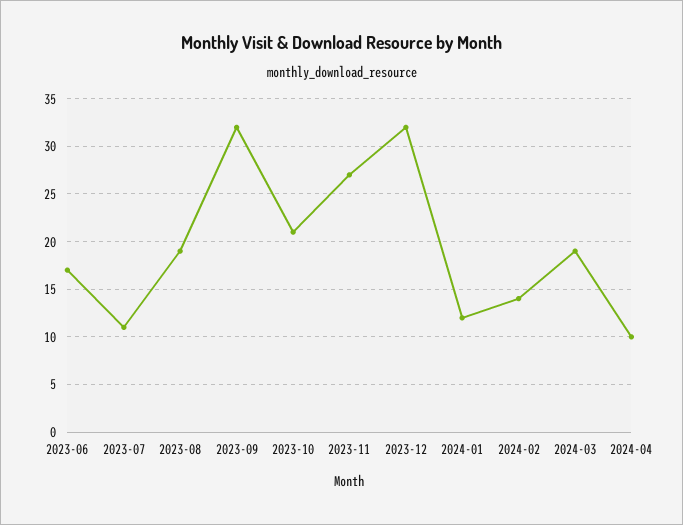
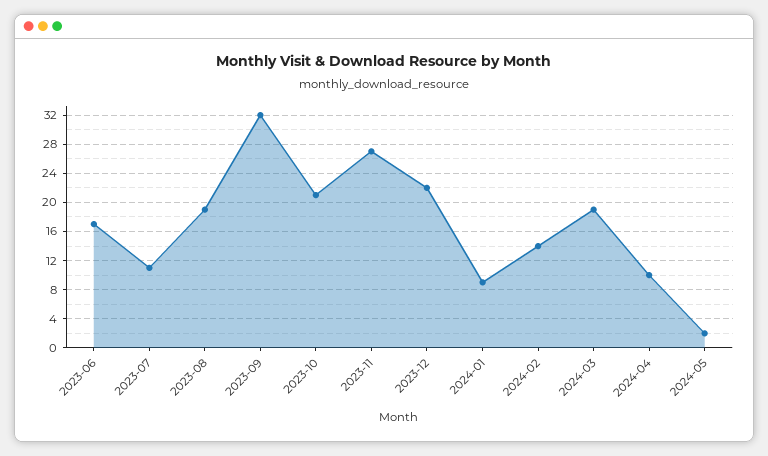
2023-12: 32 -> 22
2024-01: 12 -> 9
2024-05: none -> 2

